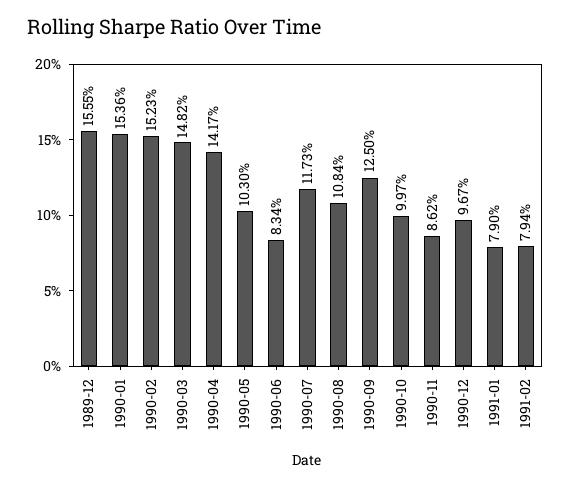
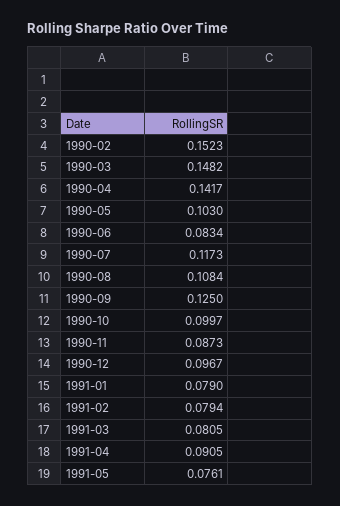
1989-12: 0.1555 -> none
1990-01: 0.1536 -> none
1990-11: 0.0862 -> 0.0873
1991-03: none -> 0.0805
1991-04: none -> 0.0905
1991-05: none -> 0.0761

